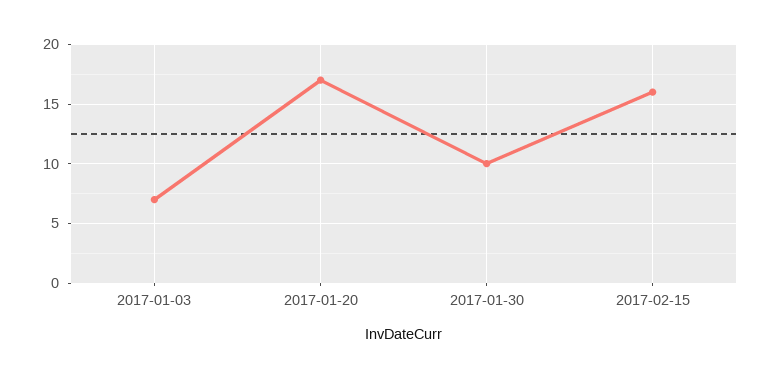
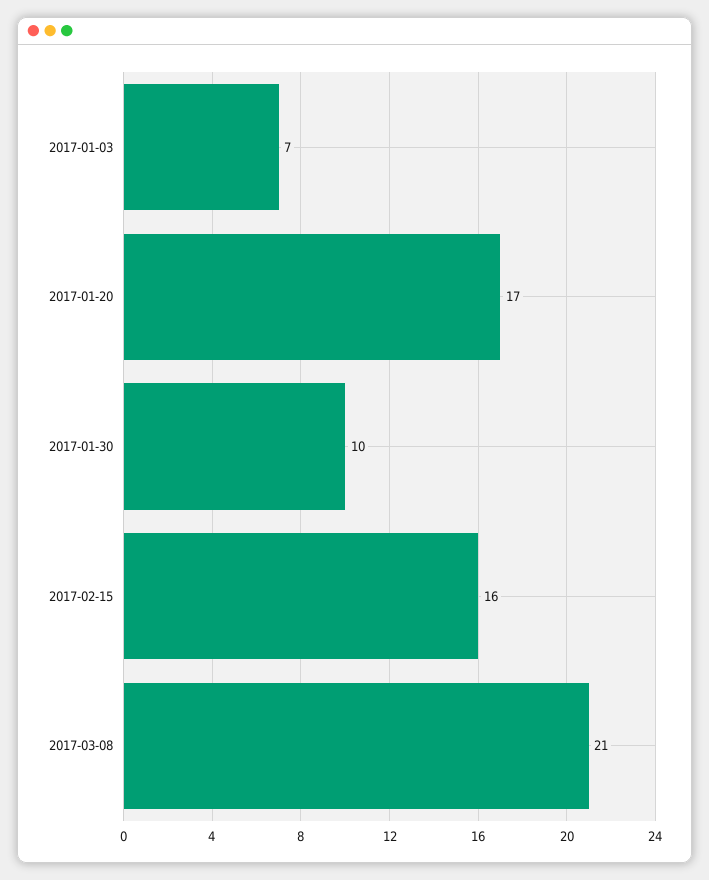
2017-03-08: none -> 21

